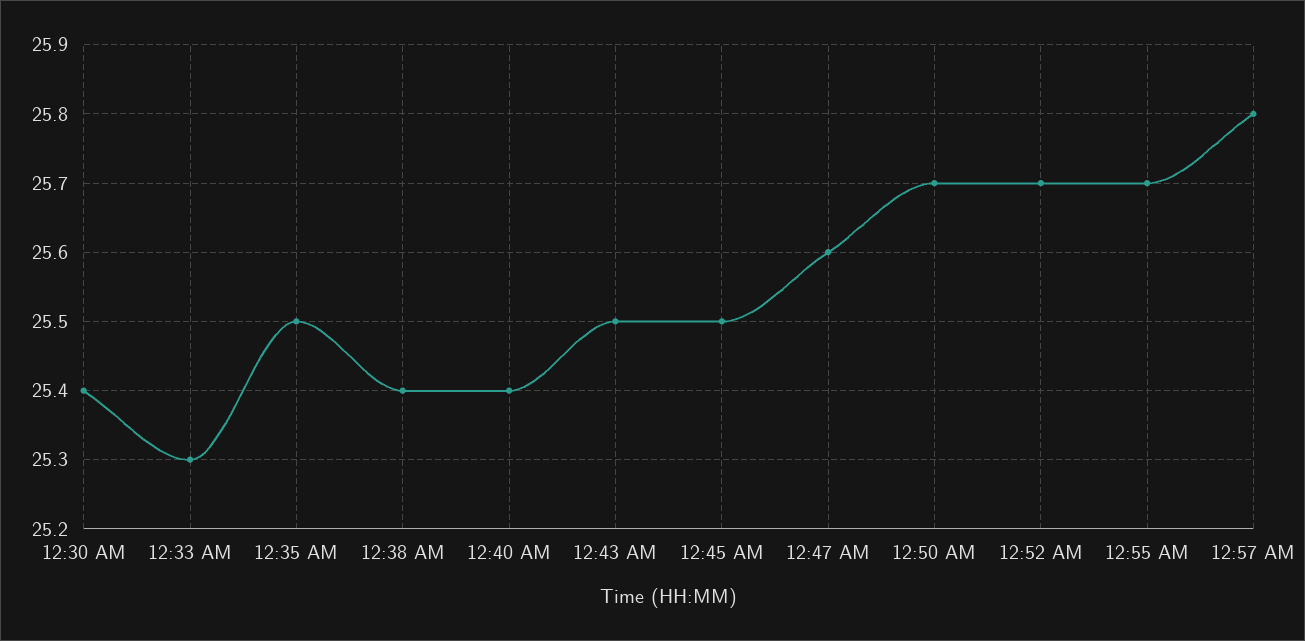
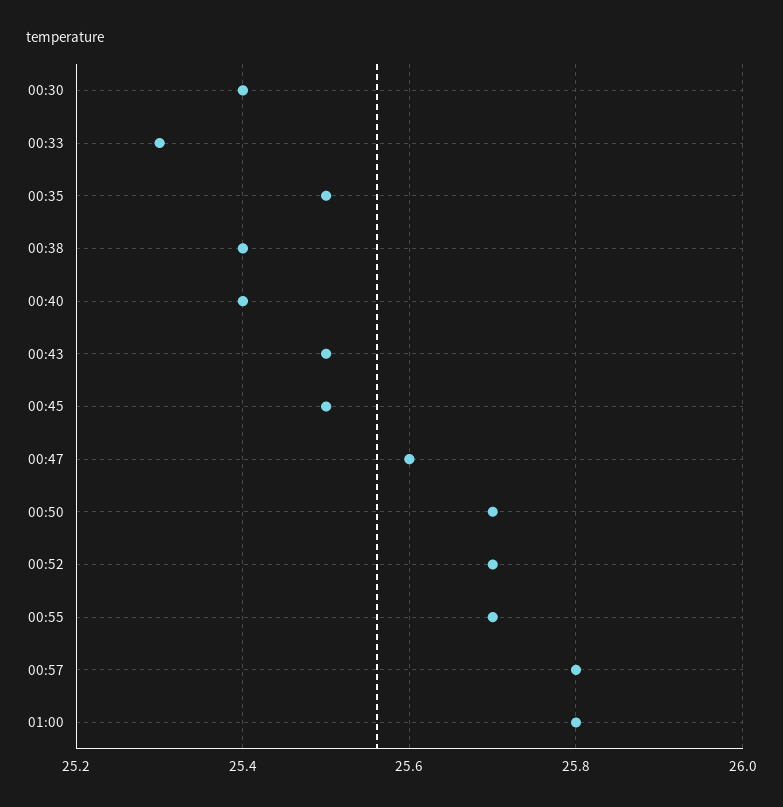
01:00: none -> 25.8

